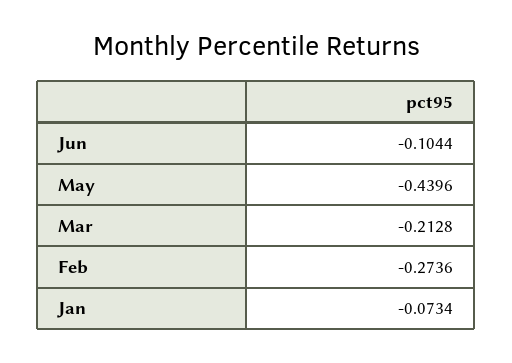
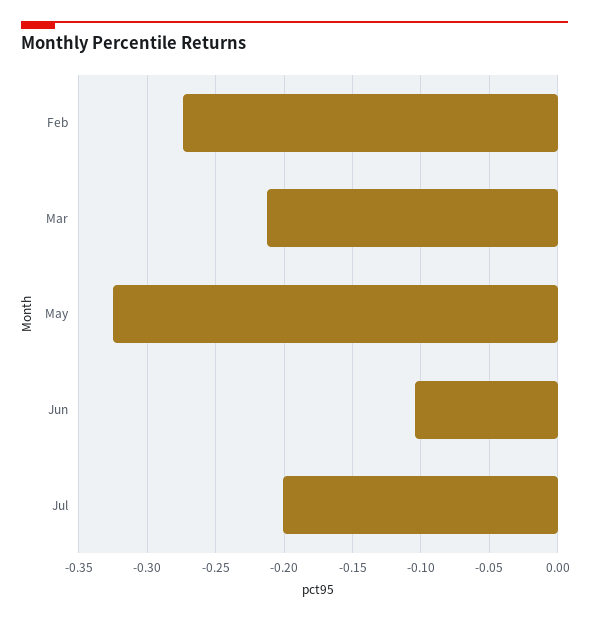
May: -0.4396 -> -0.325
Jan: -0.0734 -> none
Jul: none -> -0.2

